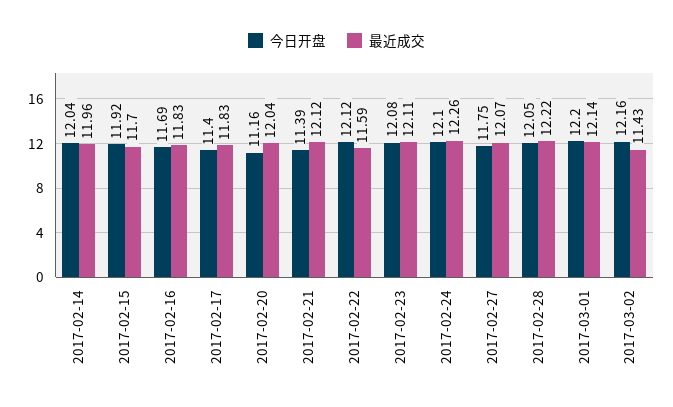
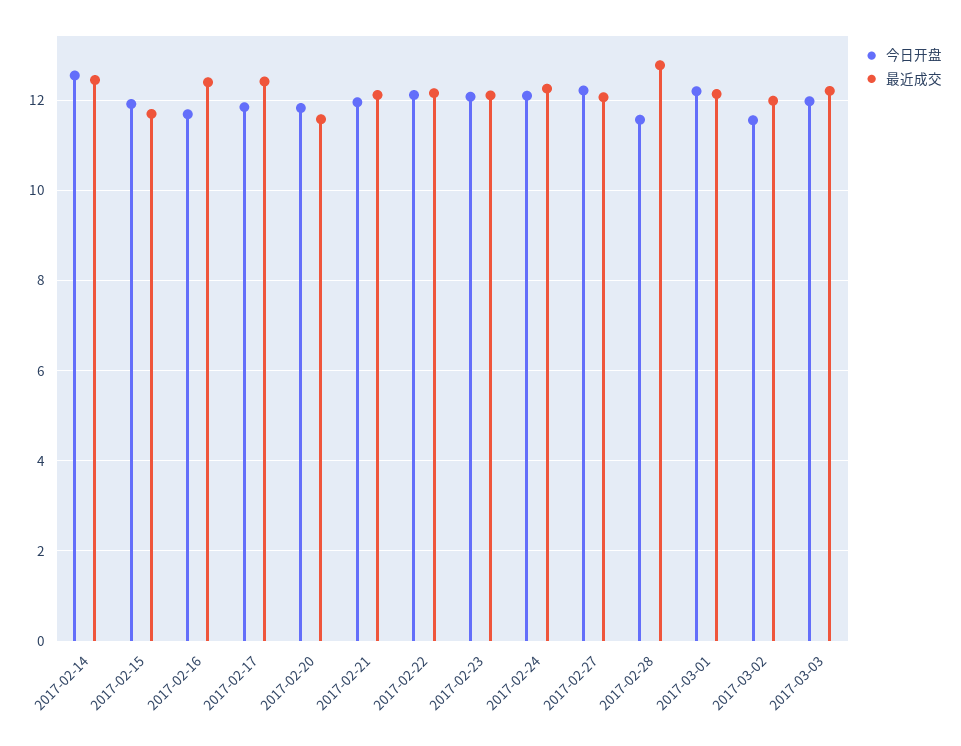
今日开盘, 2017-02-14: 12.04 -> 12.6
最近成交, 2017-02-14: 11.96 -> 12.4
最近成交, 2017-02-16: 11.83 -> 12.4
今日开盘, 2017-02-17: 11.4 -> 11.8
最近成交, 2017-02-17: 11.83 -> 12.4
今日开盘, 2017-02-20: 11.16 -> 11.8
最近成交, 2017-02-20: 12.04 -> 11.6
今日开盘, 2017-02-21: 11.39 -> 12
最近成交, 2017-02-22: 11.59 -> 12.2
今日开盘, 2017-02-27: 11.75 -> 12.2
今日开盘, 2017-02-28: 12.05 -> 11.6
最近成交, 2017-02-28: 12.22 -> 12.8
今日开盘, 2017-03-02: 12.16 -> 11.6
最近成交, 2017-03-02: 11.43 -> 12
今日开盘, 2017-03-03: none -> 12
最近成交, 2017-03-03: none -> 12.2

